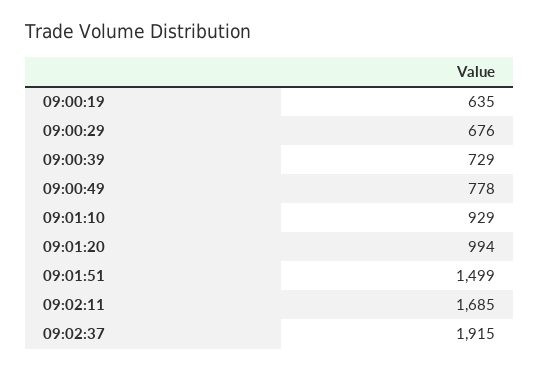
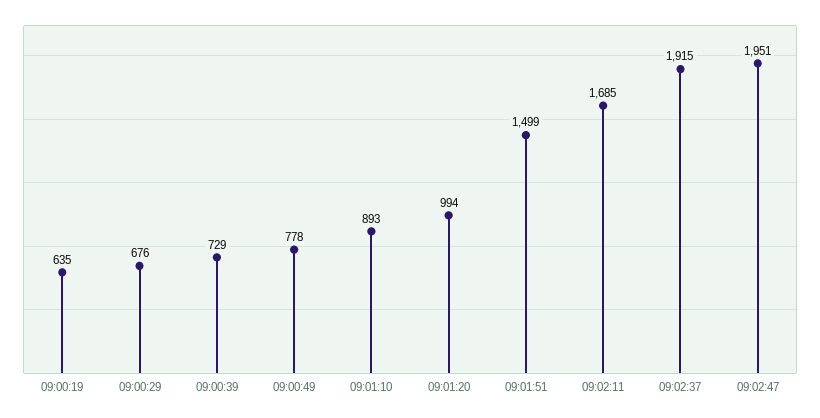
09:01:10: 929 -> 893
09:02:47: none -> 1951

